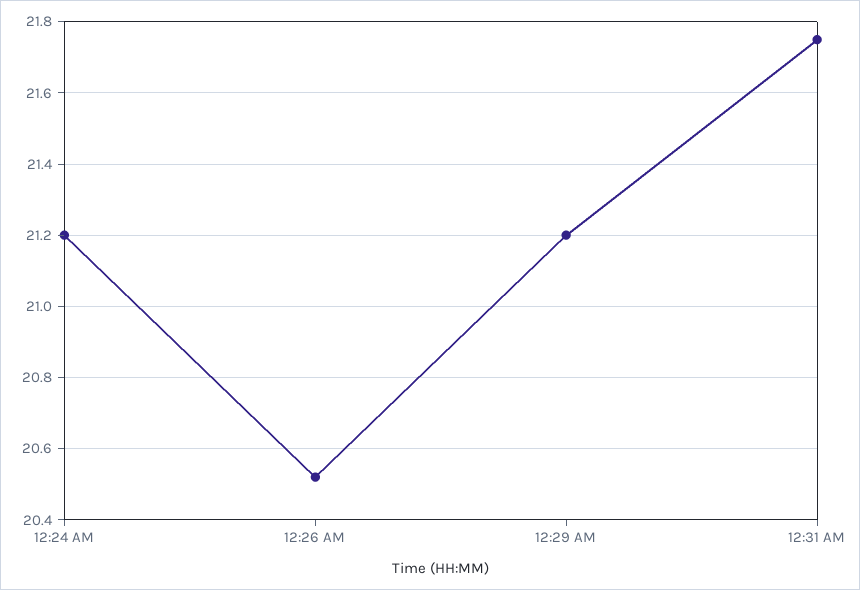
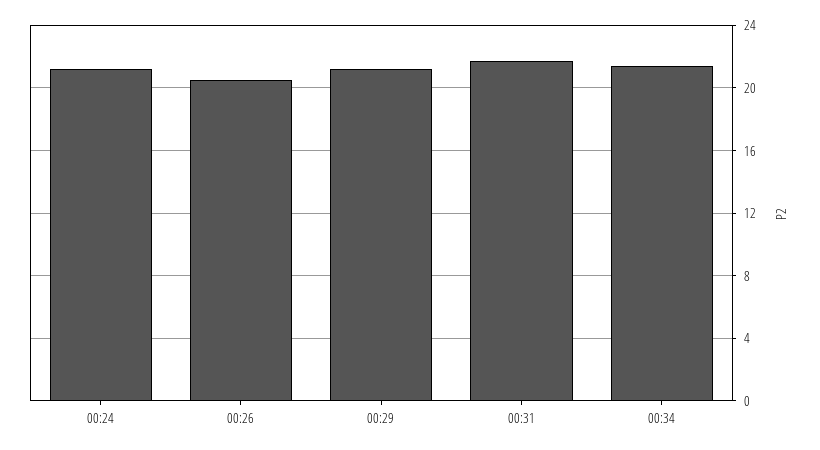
00:34: none -> 21.5

